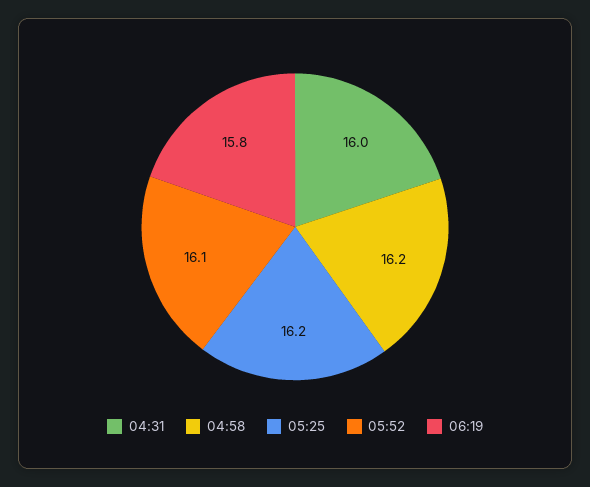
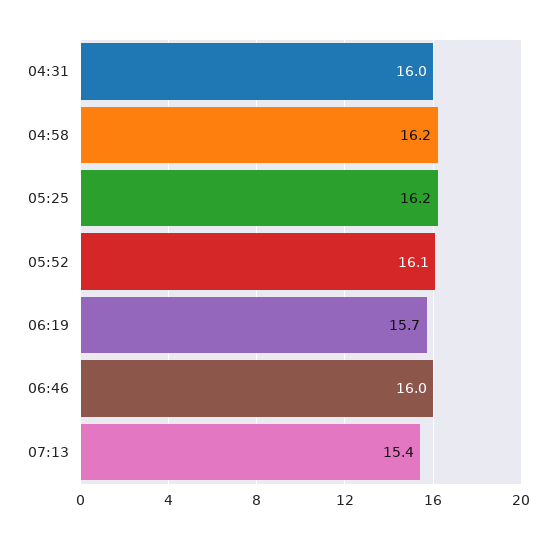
06:19: 15.8 -> 15.7
06:46: none -> 16
07:13: none -> 15.4

